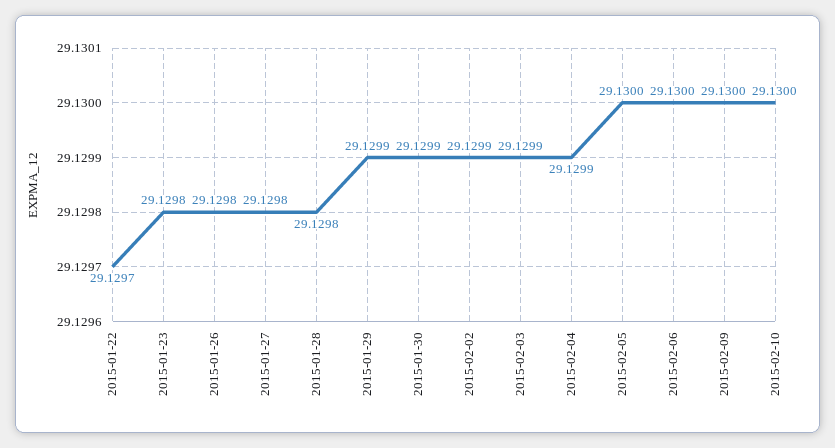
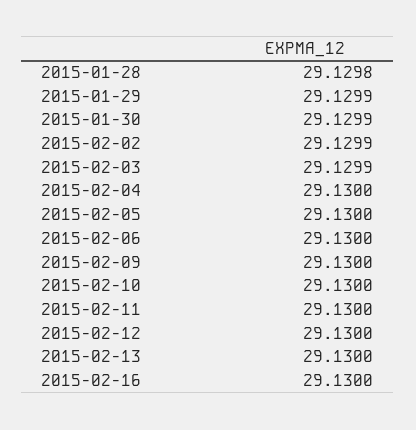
2015-01-22: 29.1297 -> none
2015-01-23: 29.1298 -> none
2015-01-26: 29.1298 -> none
2015-01-27: 29.1298 -> none
2015-02-04: 29.1299 -> 29.13
2015-02-11: none -> 29.13
2015-02-12: none -> 29.13
2015-02-13: none -> 29.13
2015-02-16: none -> 29.13

